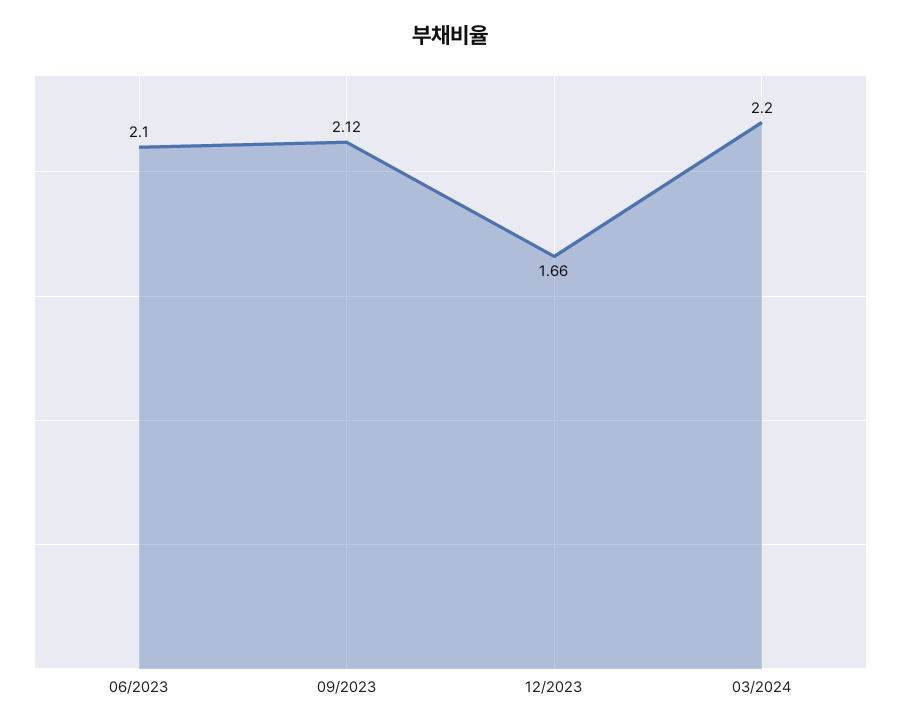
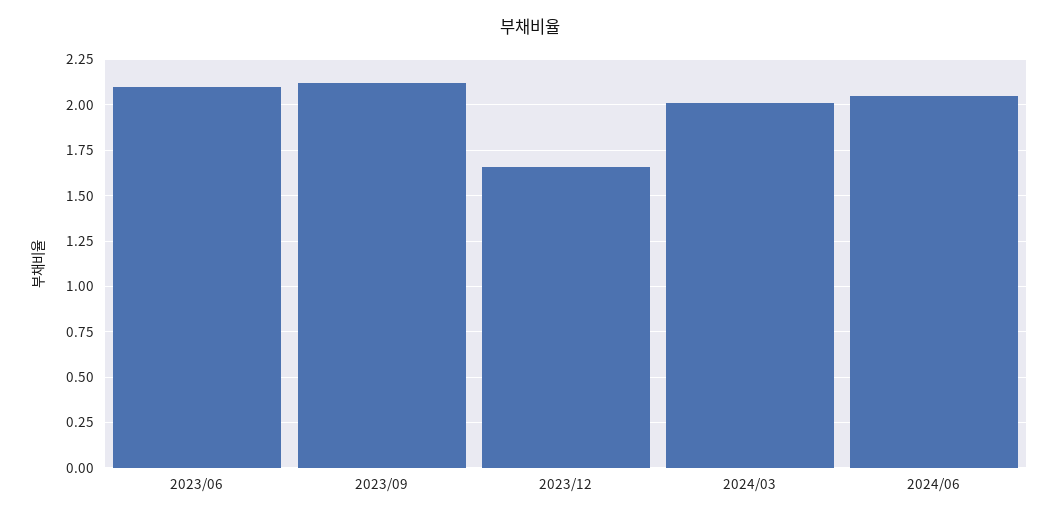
03/2024: 2.2 -> 2
2024/06: none -> 2.05

